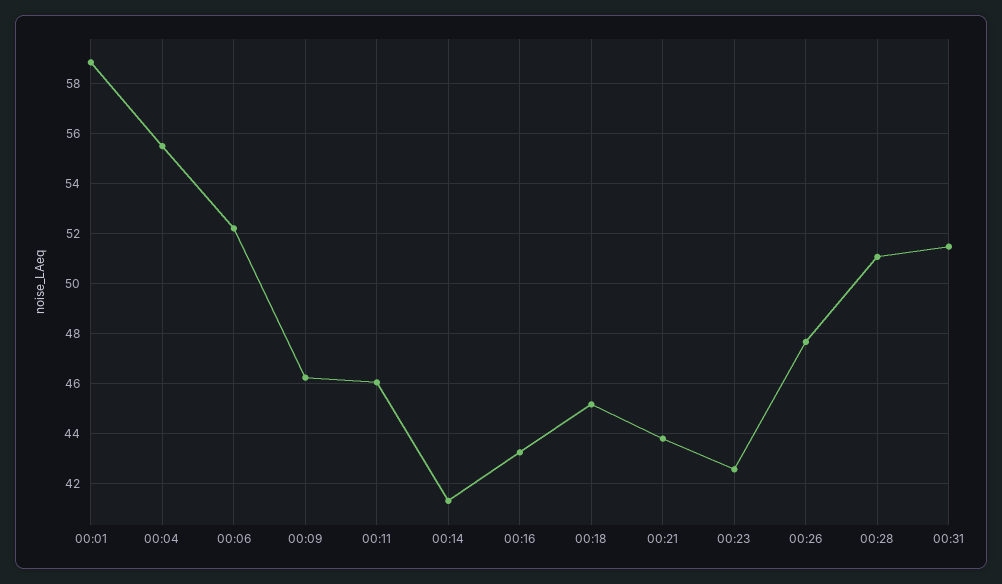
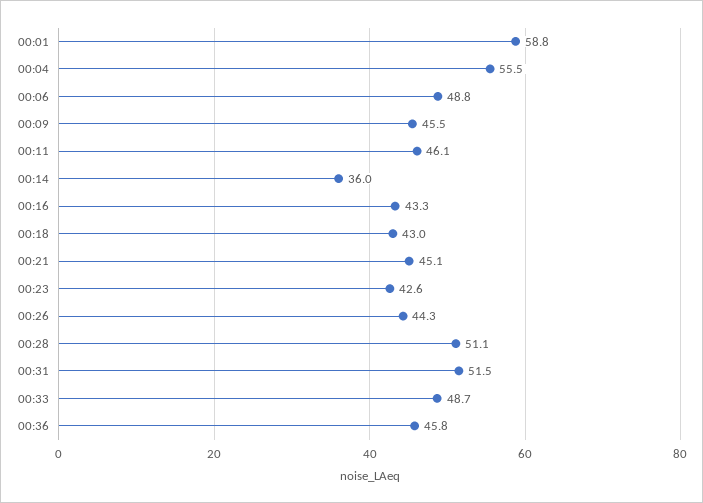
00:06: 52.25 -> 48.8
00:09: 46.25 -> 45.5
00:14: 41.25 -> 36
00:18: 45.25 -> 43
00:21: 43.75 -> 45.1
00:26: 47.75 -> 44.3
00:33: none -> 48.7
00:36: none -> 45.8

